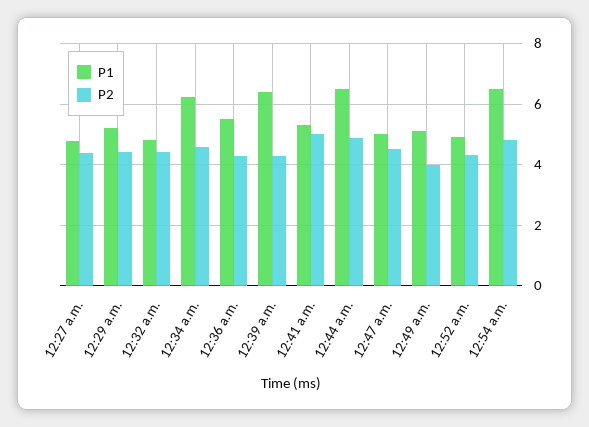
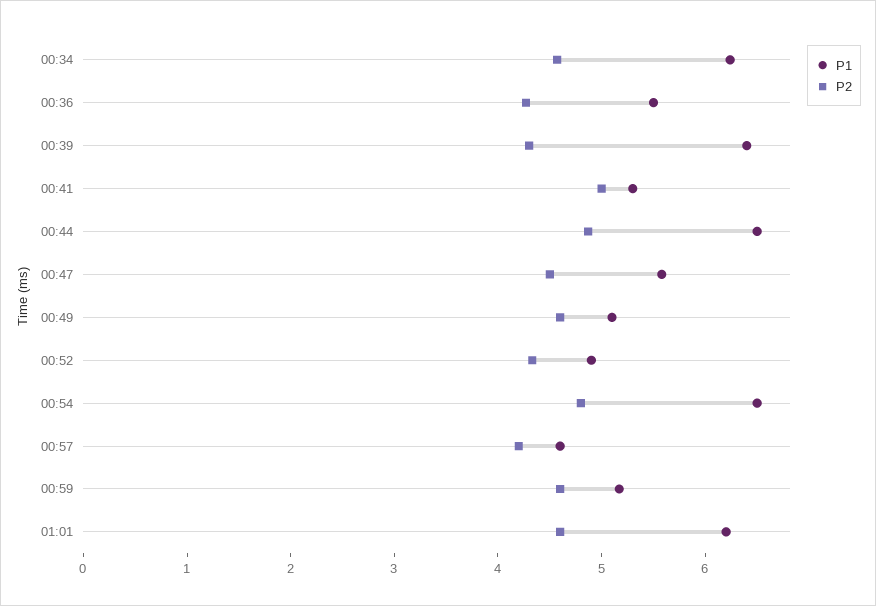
P1, 12:27 a.m.: 4.8 -> none
P2, 12:27 a.m.: 4.4 -> none
P1, 12:29 a.m.: 5.2 -> none
P2, 12:29 a.m.: 4.4 -> none
P1, 12:32 a.m.: 4.8 -> none
P2, 12:32 a.m.: 4.4 -> none
P1, 12:47 a.m.: 5 -> 5.6
P2, 12:49 a.m.: 4 -> 4.6
P1, 00:57: none -> 4.6
P2, 00:57: none -> 4.2
P1, 00:59: none -> 5.2
P2, 00:59: none -> 4.6
P1, 01:01: none -> 6.2
P2, 01:01: none -> 4.6

